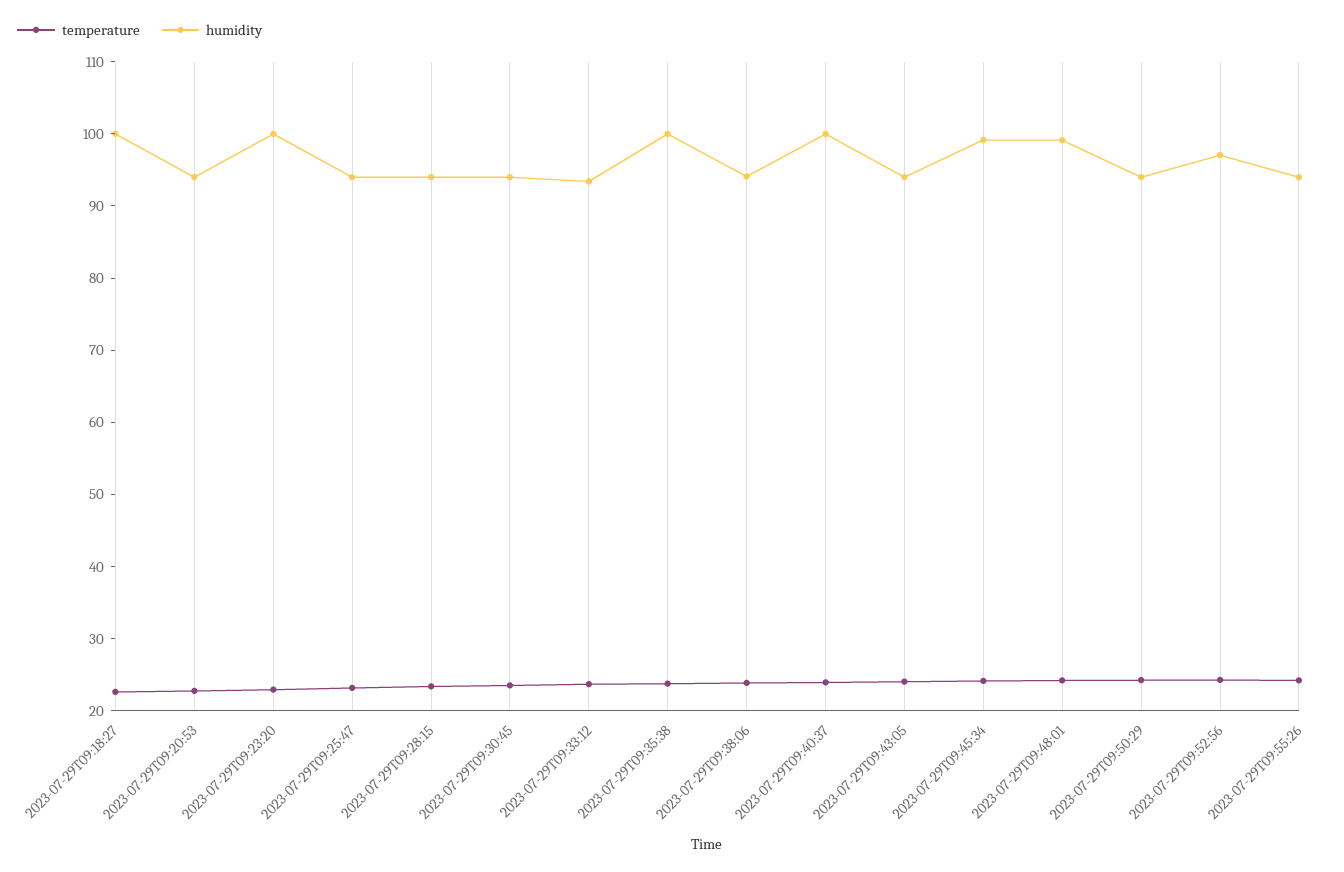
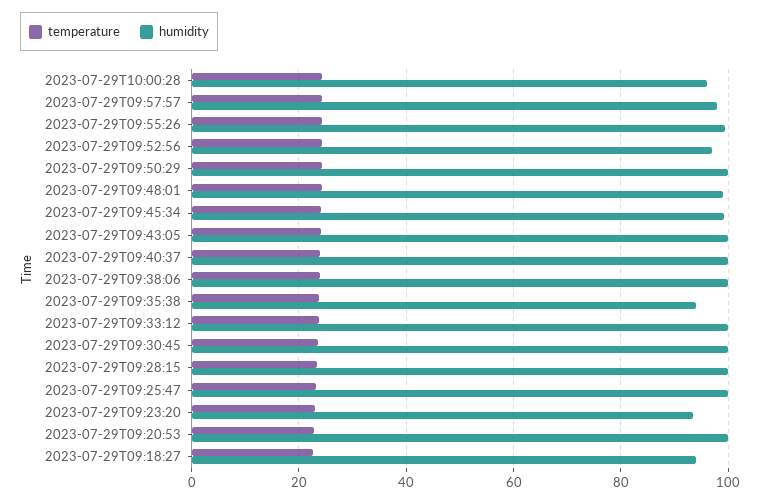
humidity, 2023-07-29T09:18:27: 100 -> 94
humidity, 2023-07-29T09:20:53: 94 -> 100
humidity, 2023-07-29T09:23:20: 100 -> 94
humidity, 2023-07-29T09:25:47: 94 -> 100
humidity, 2023-07-29T09:28:15: 94 -> 100
humidity, 2023-07-29T09:30:45: 94 -> 100
humidity, 2023-07-29T09:33:12: 94 -> 100
humidity, 2023-07-29T09:35:38: 100 -> 94
humidity, 2023-07-29T09:38:06: 94 -> 100
humidity, 2023-07-29T09:43:05: 94 -> 100
humidity, 2023-07-29T09:50:29: 94 -> 100
humidity, 2023-07-29T09:55:26: 94 -> 100
temperature, 2023-07-29T10:00:28: none -> 24
humidity, 2023-07-29T10:00:28: none -> 96
temperature, 2023-07-29T09:57:57: none -> 24
humidity, 2023-07-29T09:57:57: none -> 98

